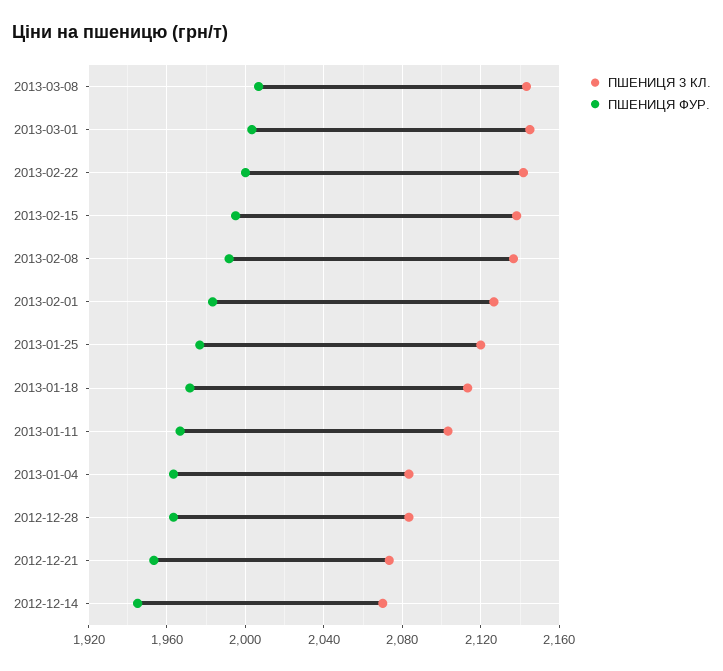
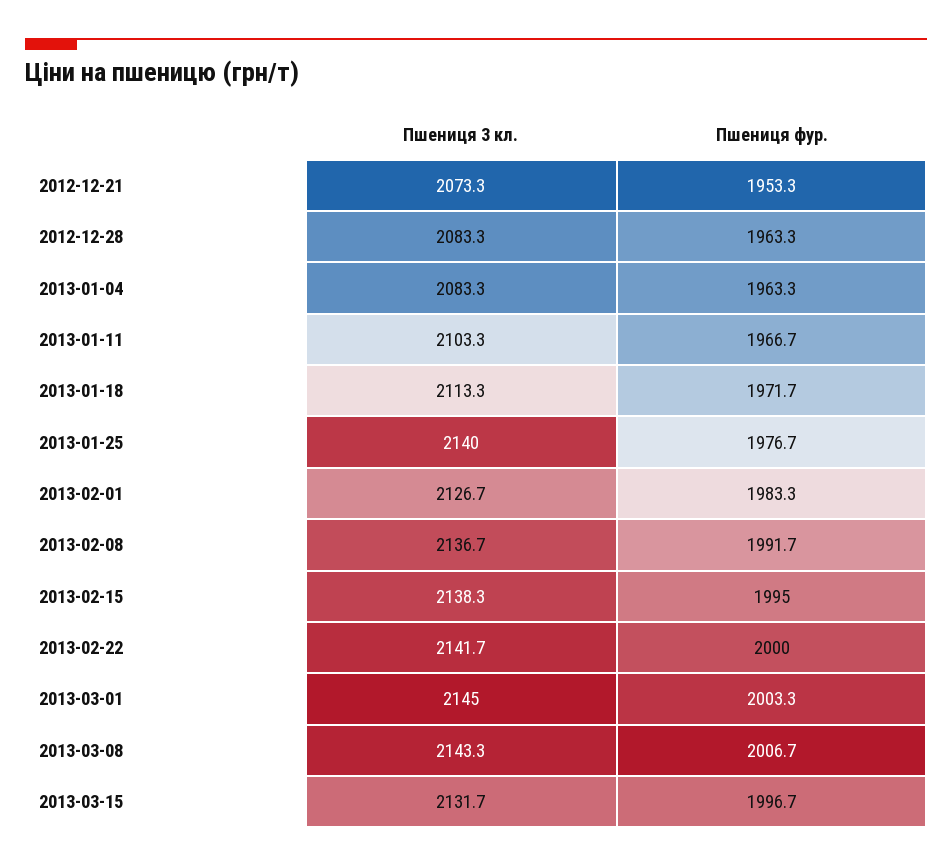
ПШЕНИЦЯ 3 КЛ., 2013-01-25: 2120 -> 2140
ПШЕНИЦЯ 3 КЛ., 2012-12-14: 2070 -> none
ПШЕНИЦЯ ФУР., 2012-12-14: 1945 -> none
ПШЕНИЦЯ 3 КЛ., 2013-03-15: none -> 2131.7
ПШЕНИЦЯ ФУР., 2013-03-15: none -> 1996.7

